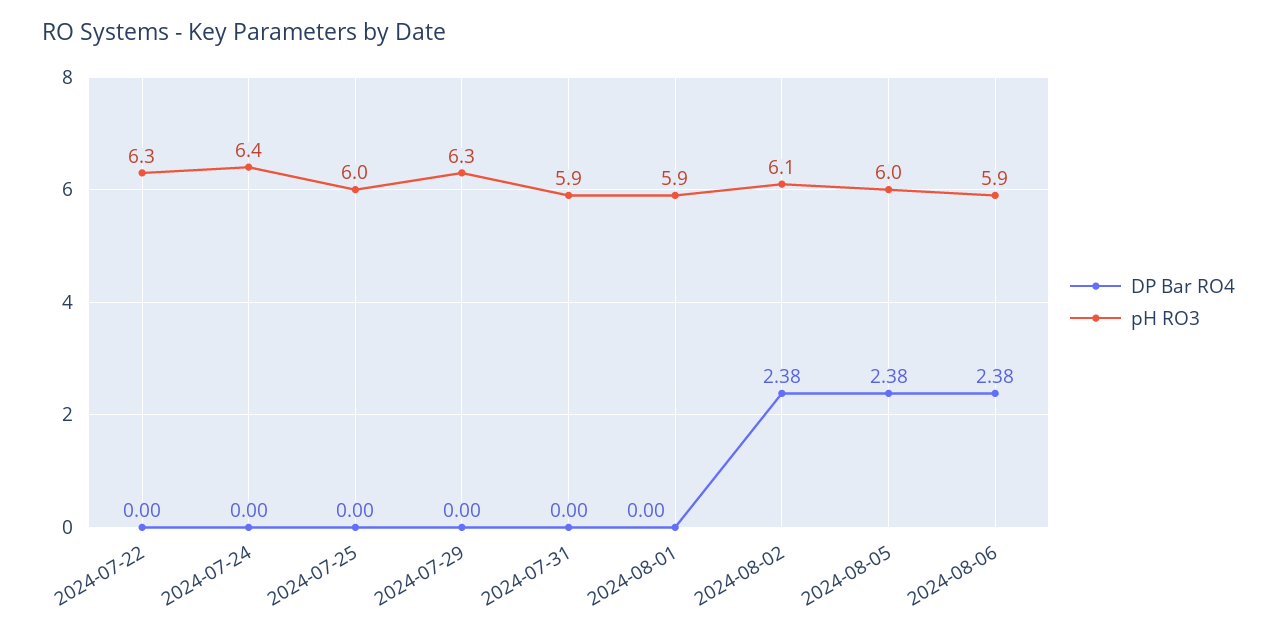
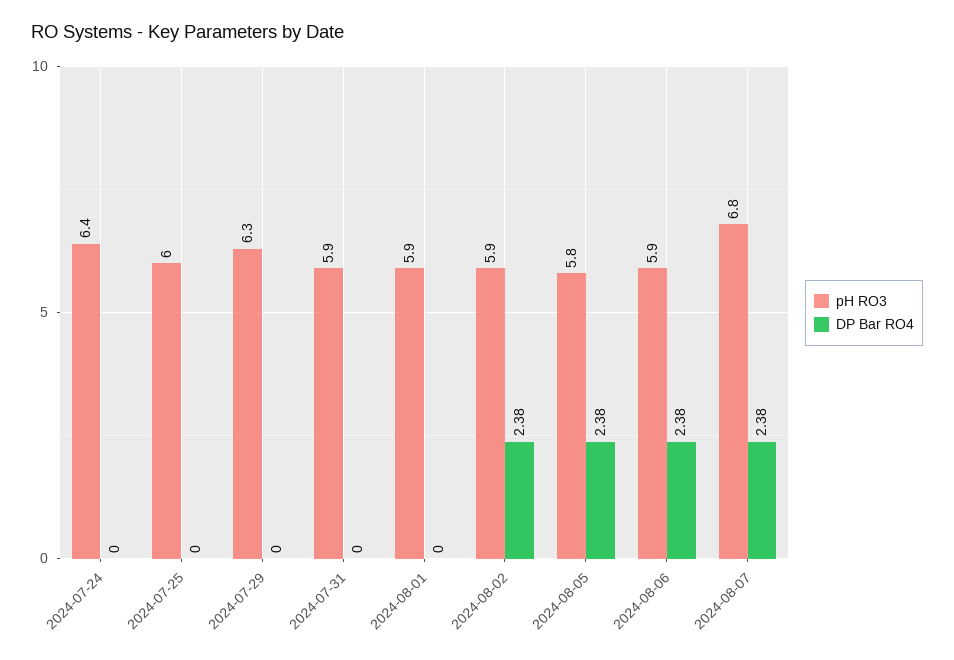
DP Bar RO4, 2024-07-22: 0 -> none
pH RO3, 2024-07-22: 6.3 -> none
pH RO3, 2024-08-02: 6.1 -> 5.9
pH RO3, 2024-08-05: 6 -> 5.8
pH RO3, 2024-08-07: none -> 6.8
DP Bar RO4, 2024-08-07: none -> 2.38

